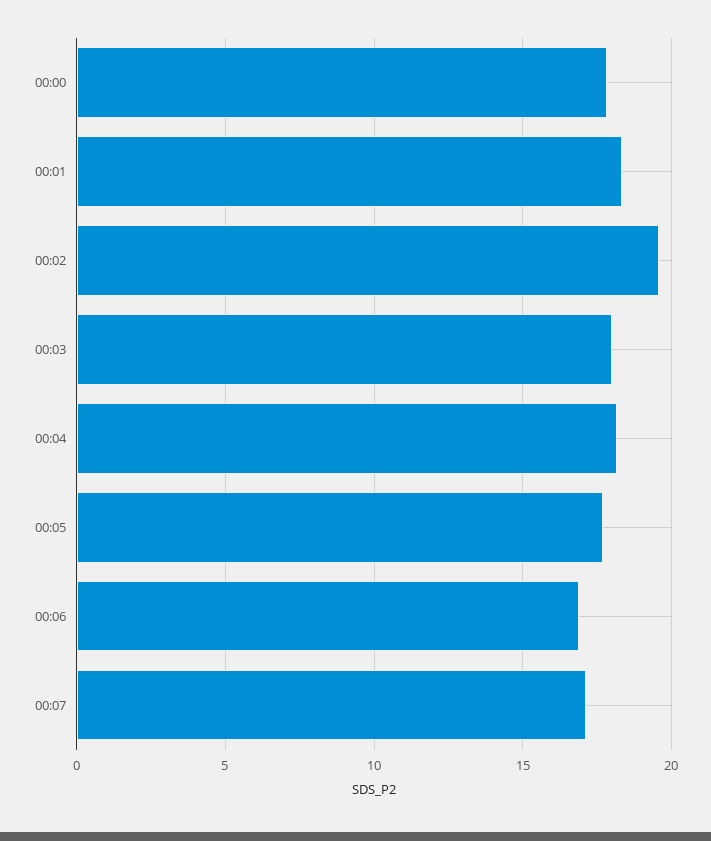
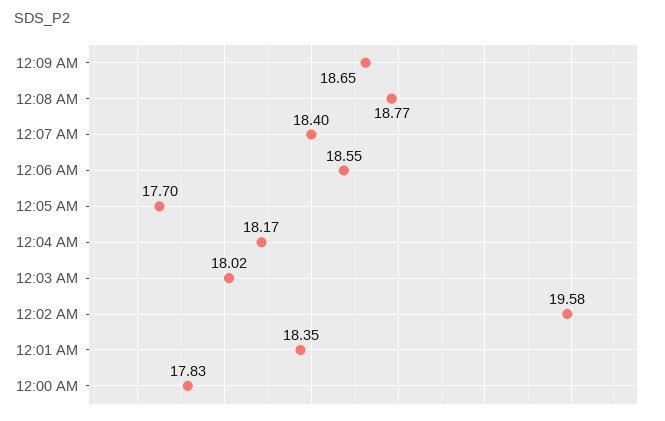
00:06: 17 -> 18.55
00:07: 17 -> 18.4
12:09 AM: none -> 18.65
12:08 AM: none -> 18.77

